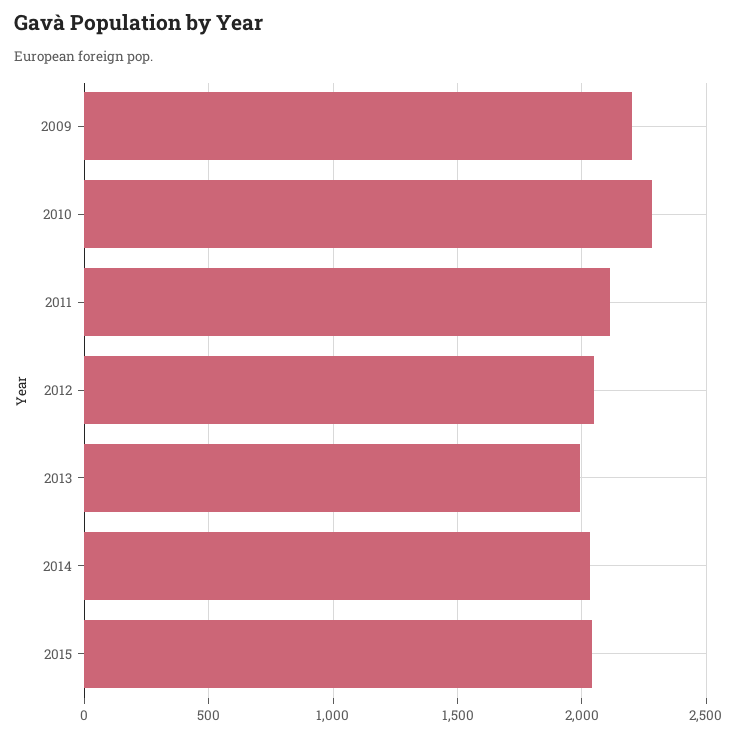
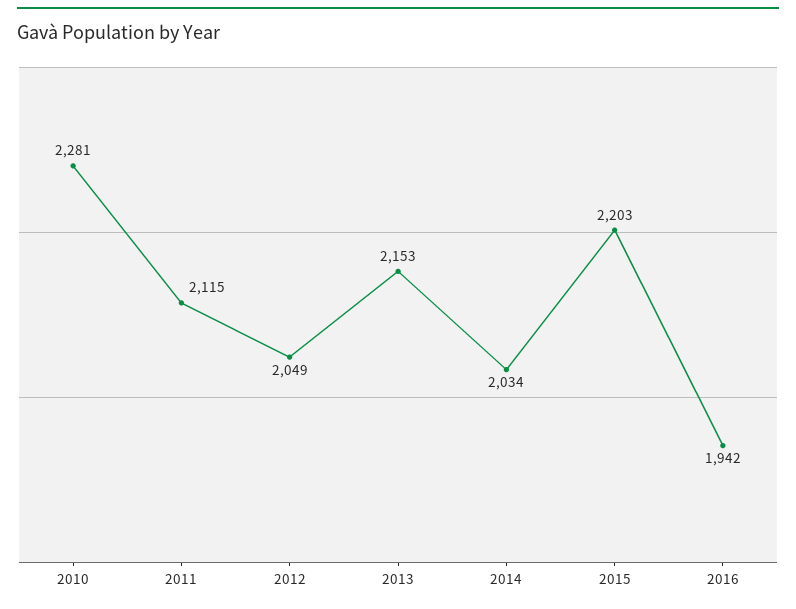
2009: 2200 -> none
2013: 2000 -> 2153
2015: 2050 -> 2203
2016: none -> 1942

